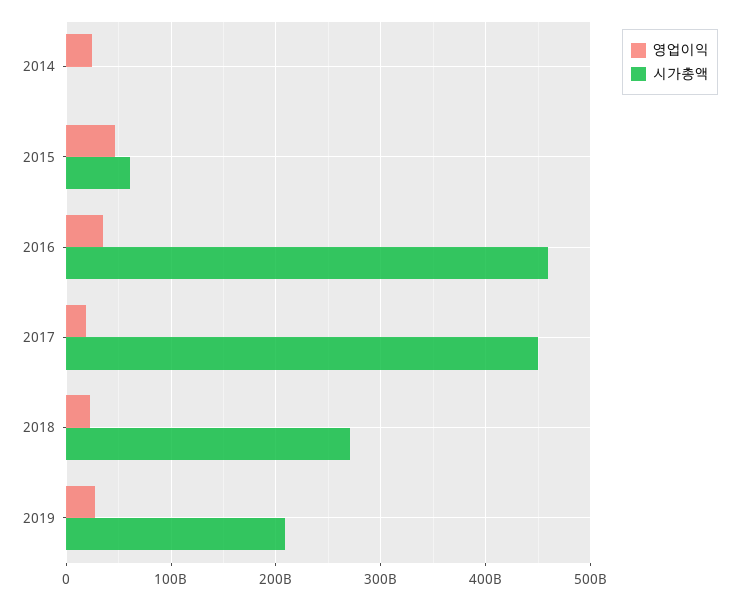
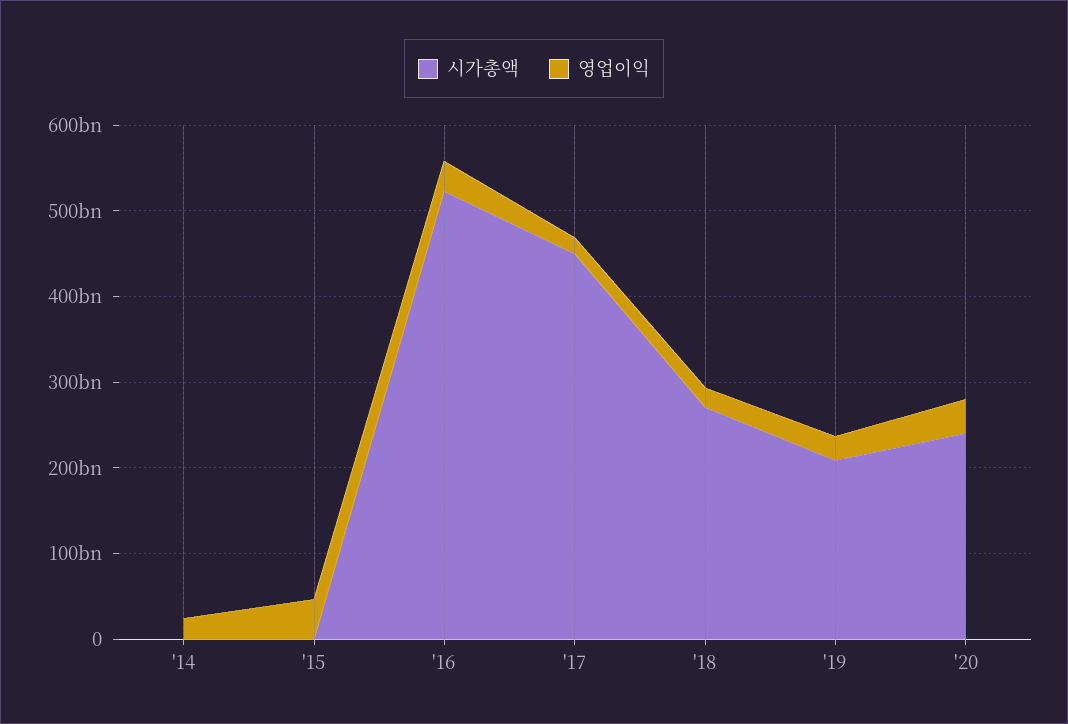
시가총액, 2015: 60000000000 -> 0
시가총액, 2016: 460000000000 -> 520000000000
시가총액, '20: none -> 240000000000
영업이익, '20: none -> 40000000000

